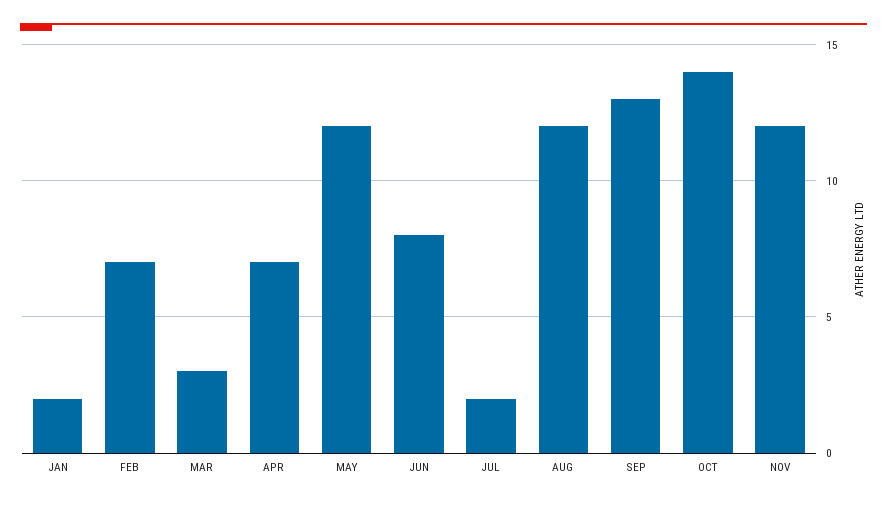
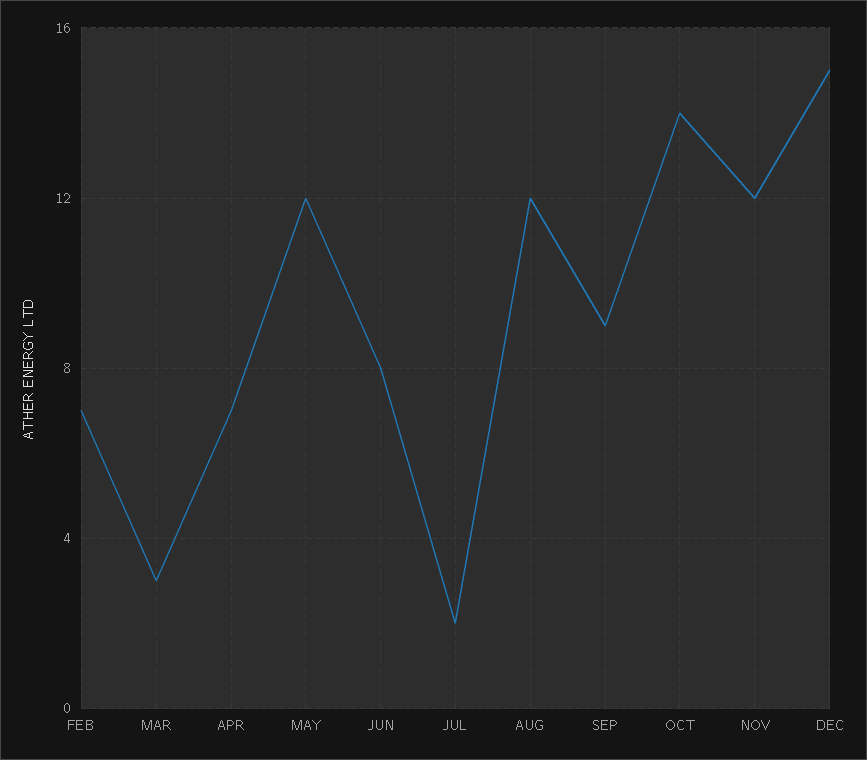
JAN: 2 -> none
SEP: 13 -> 9
DEC: none -> 15

